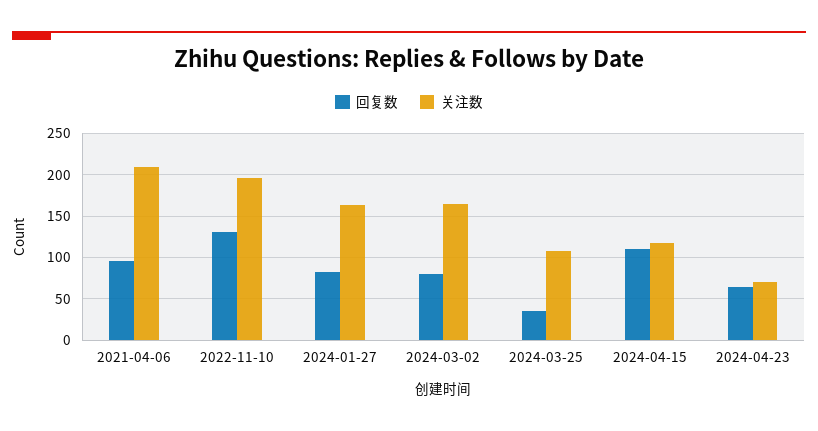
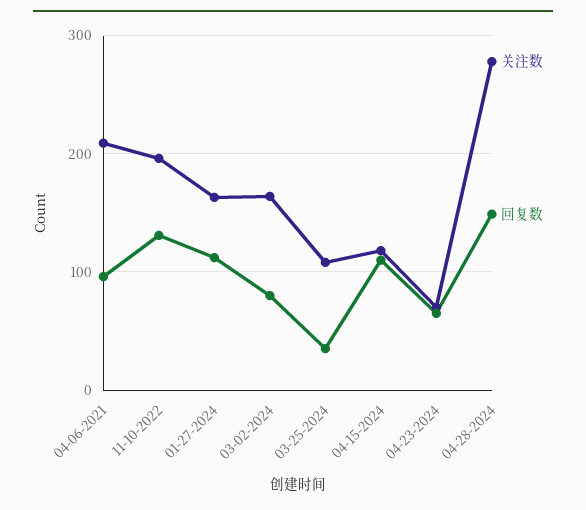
回复数, 2024-01-27: 80 -> 110
关注数, 04-28-2024: none -> 280
回复数, 04-28-2024: none -> 150

